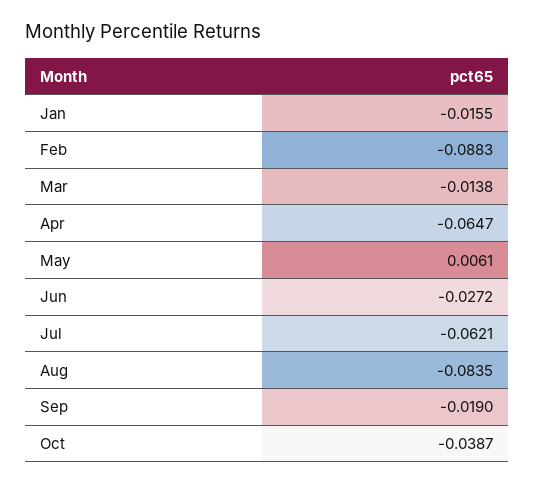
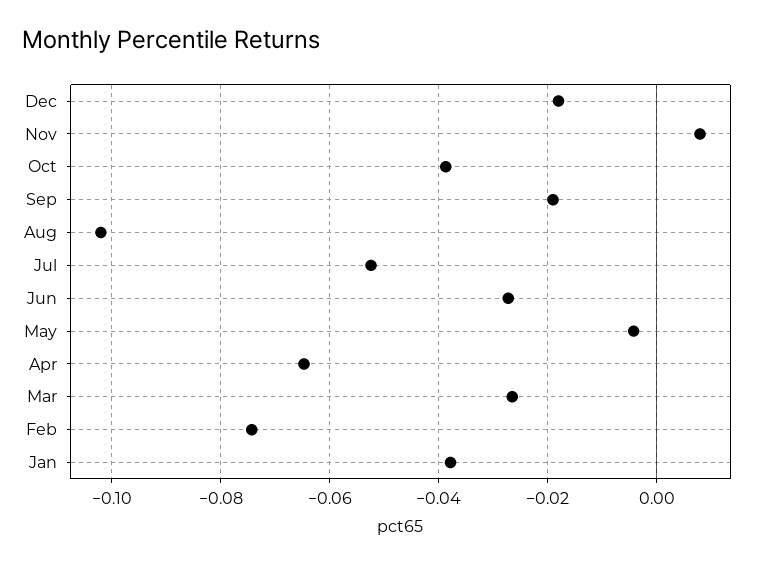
Jan: -0.0155 -> -0.038
Feb: -0.0883 -> -0.074
Mar: -0.0138 -> -0.026
May: 0.0061 -> -0.004
Jul: -0.0621 -> -0.052
Aug: -0.0835 -> -0.102
Dec: none -> -0.018
Nov: none -> 0.008

